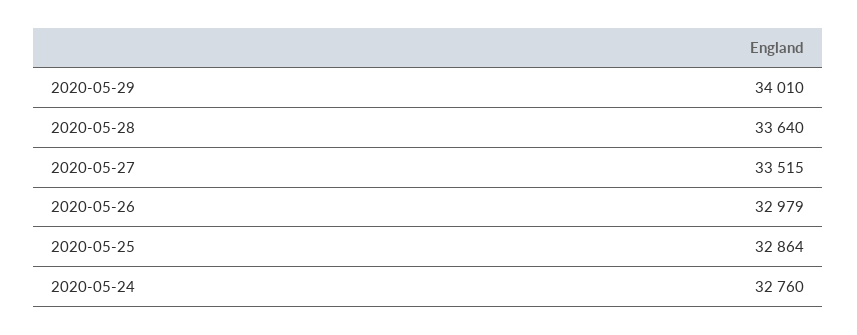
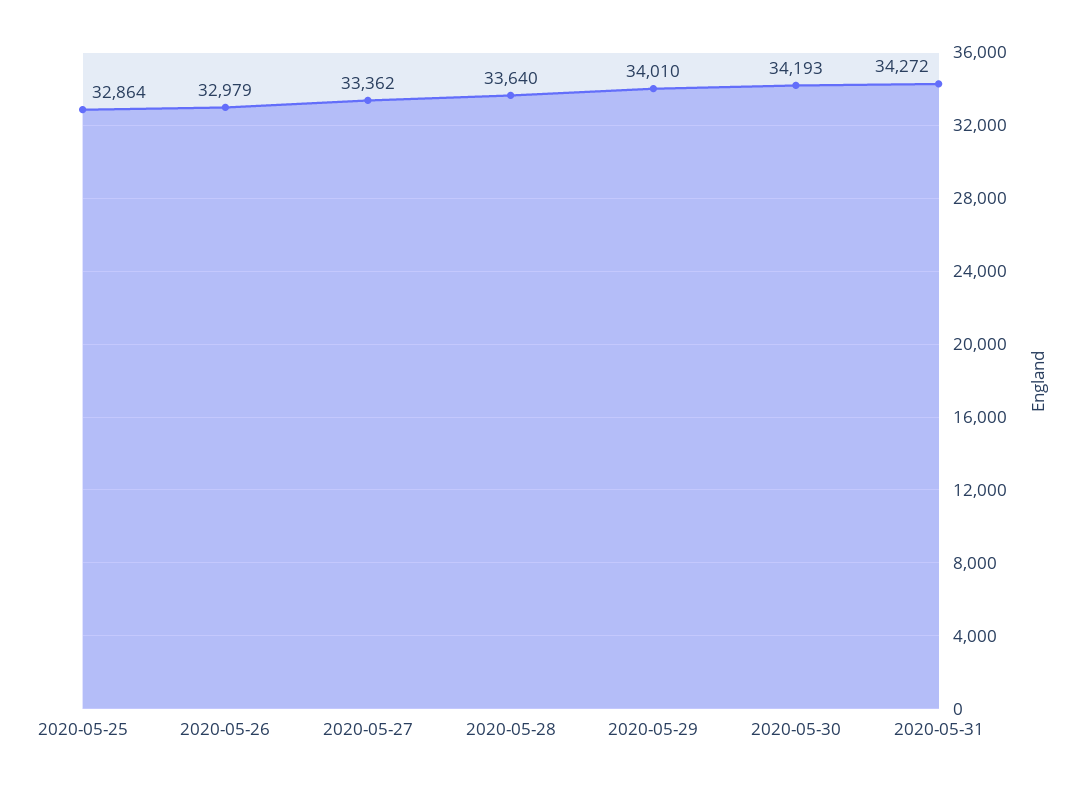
2020-05-27: 33515 -> 33362
2020-05-24: 32760 -> none
2020-05-30: none -> 34193
2020-05-31: none -> 34272

